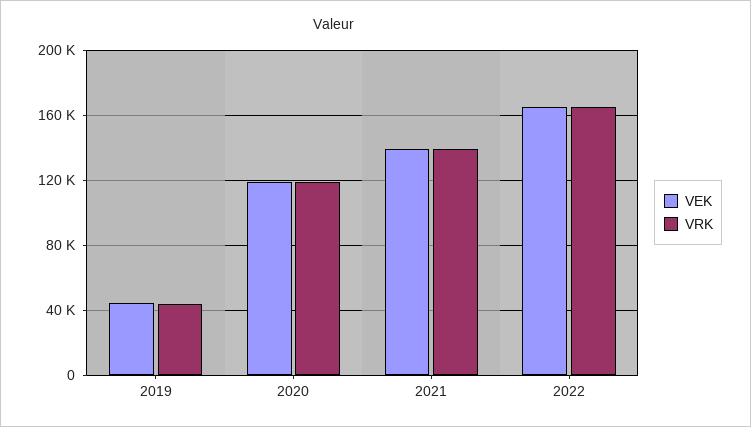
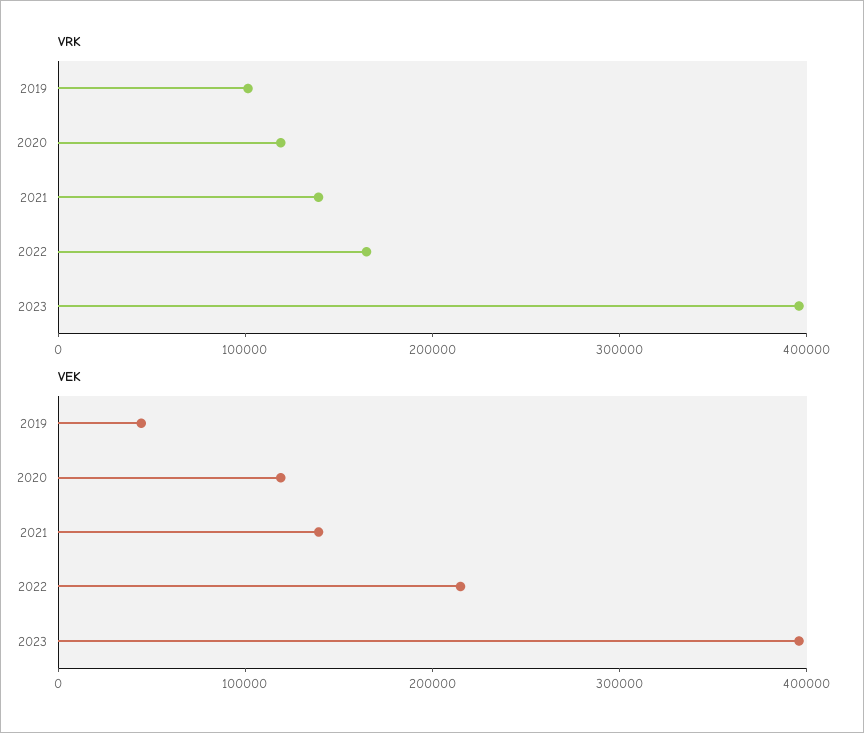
VRK, 2019: 45000 -> 100000
VEK, 2022: 165000 -> 220000
VRK, 2023: none -> 400000
VEK, 2023: none -> 400000

